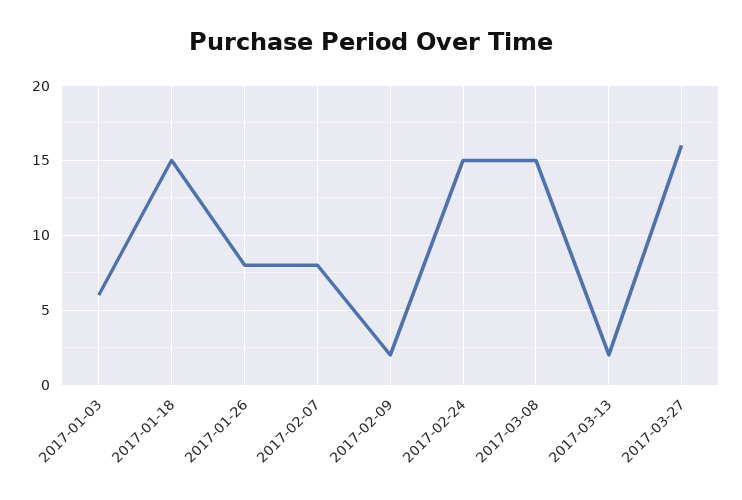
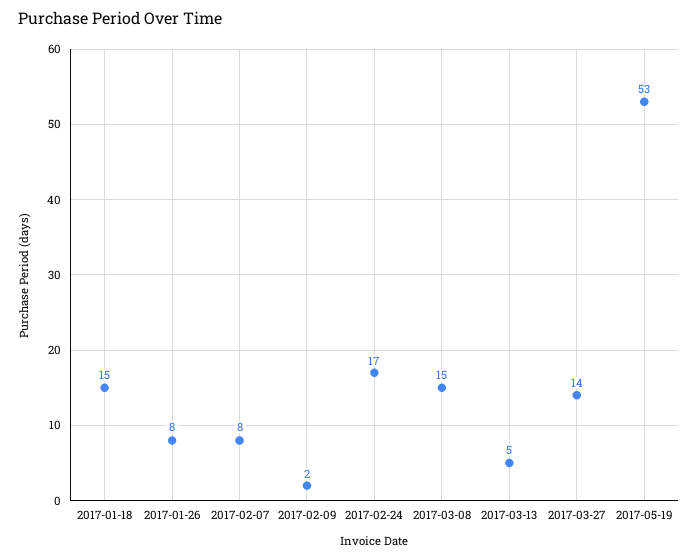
2017-01-03: 6 -> none
2017-02-24: 15 -> 17
2017-03-13: 2 -> 5
2017-03-27: 16 -> 14
2017-05-19: none -> 53

